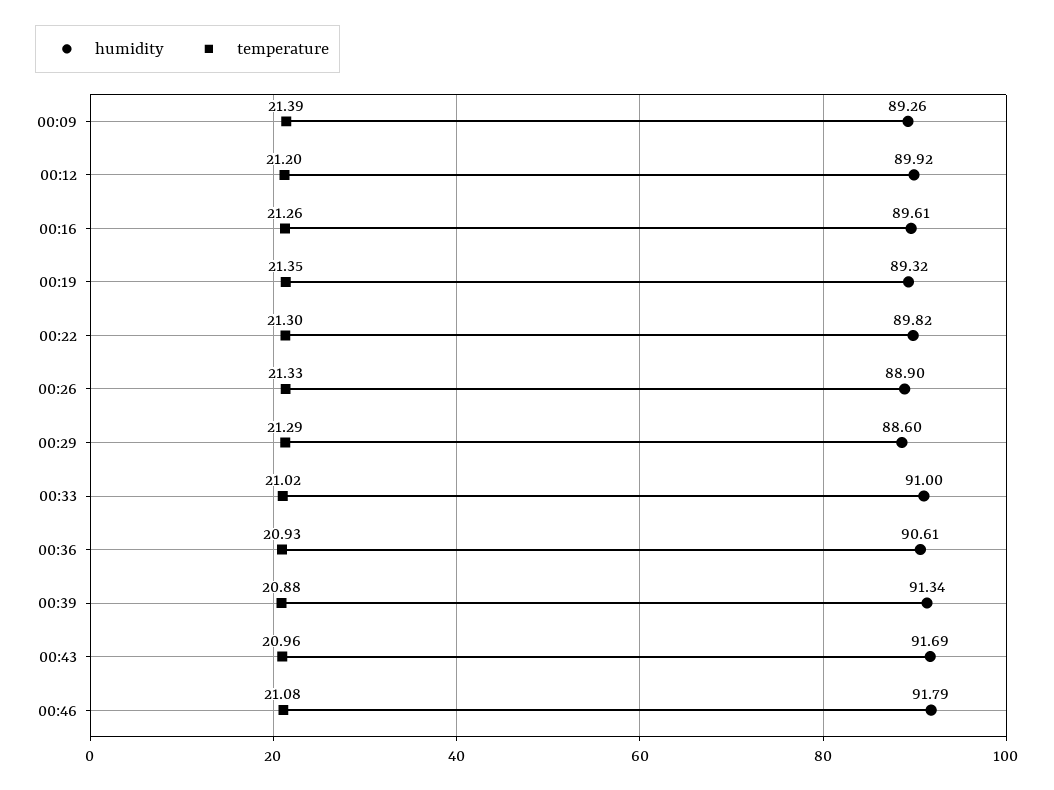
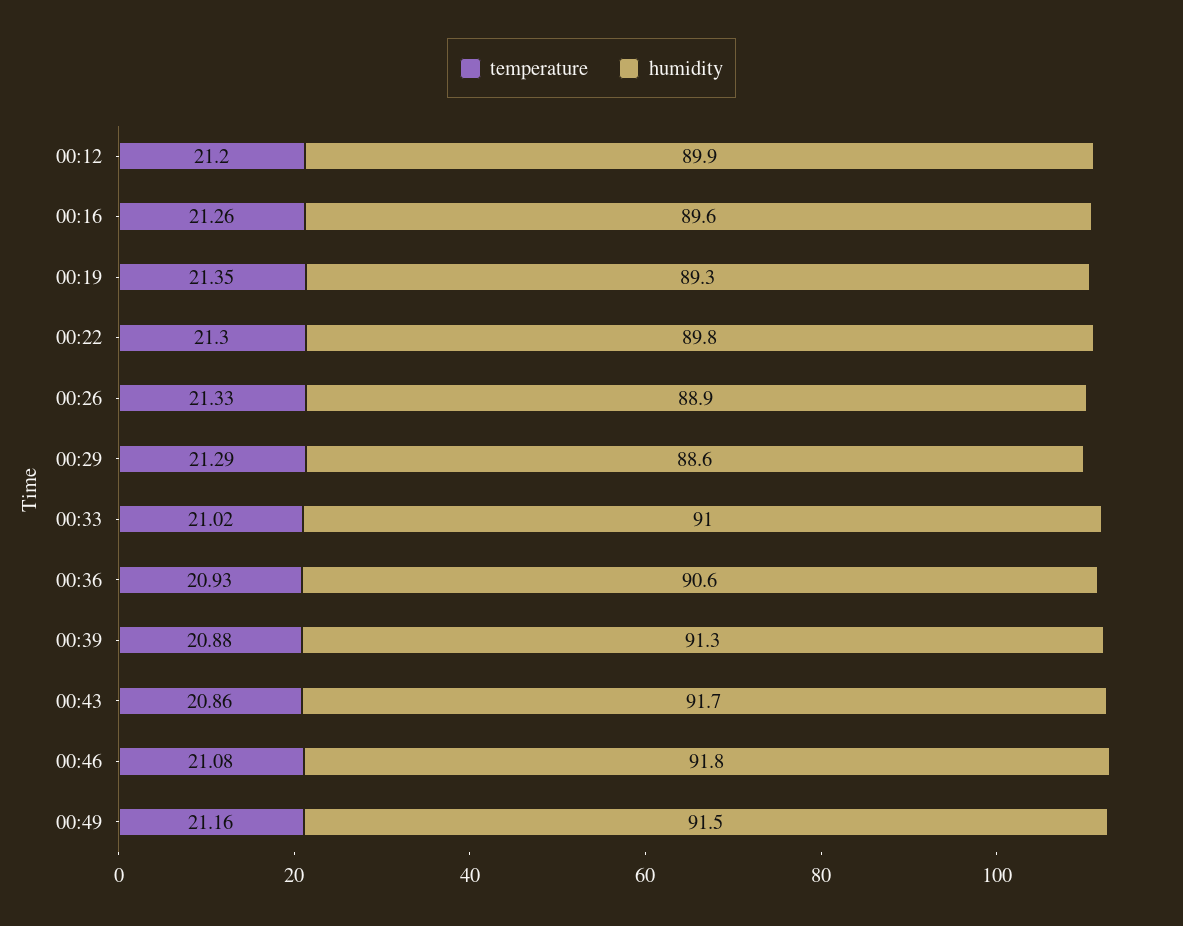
humidity, 00:09: 89.26 -> none
temperature, 00:09: 21.39 -> none
temperature, 00:43: 20.96 -> 20.86
temperature, 00:49: none -> 21.16
humidity, 00:49: none -> 91.5

